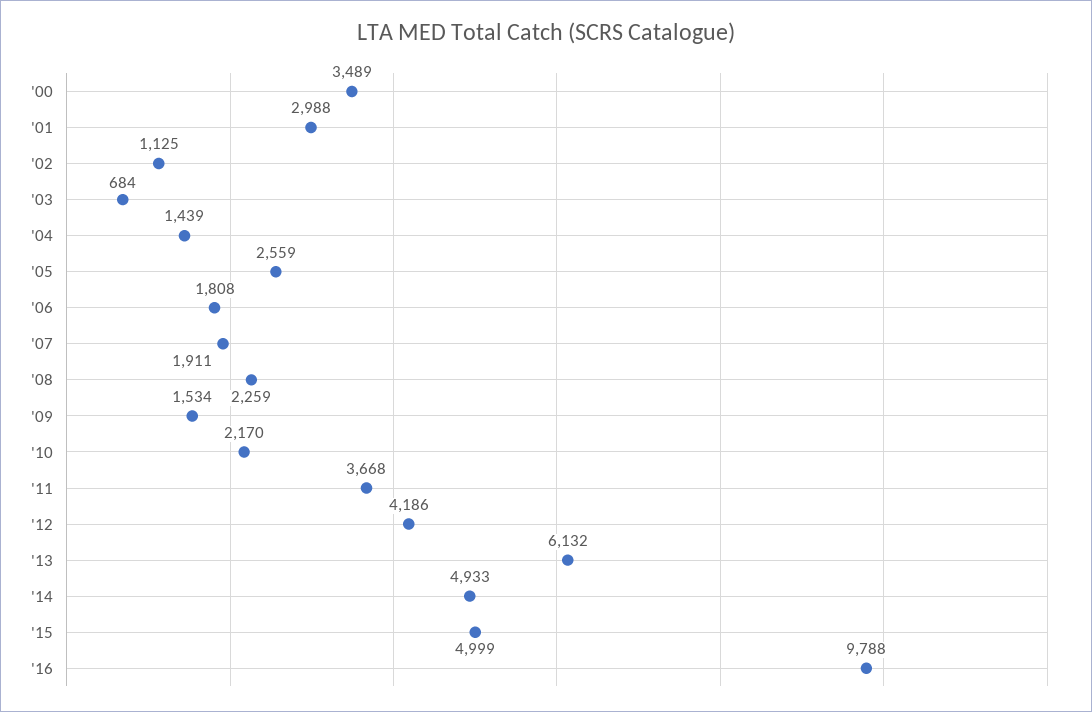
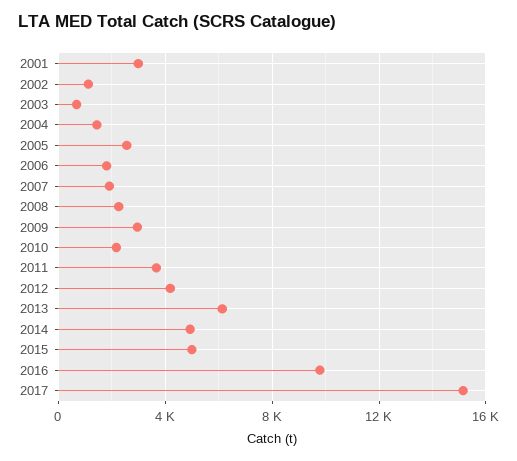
'00: 3489 -> none
'09: 1534 -> 3000
2017: none -> 15000

